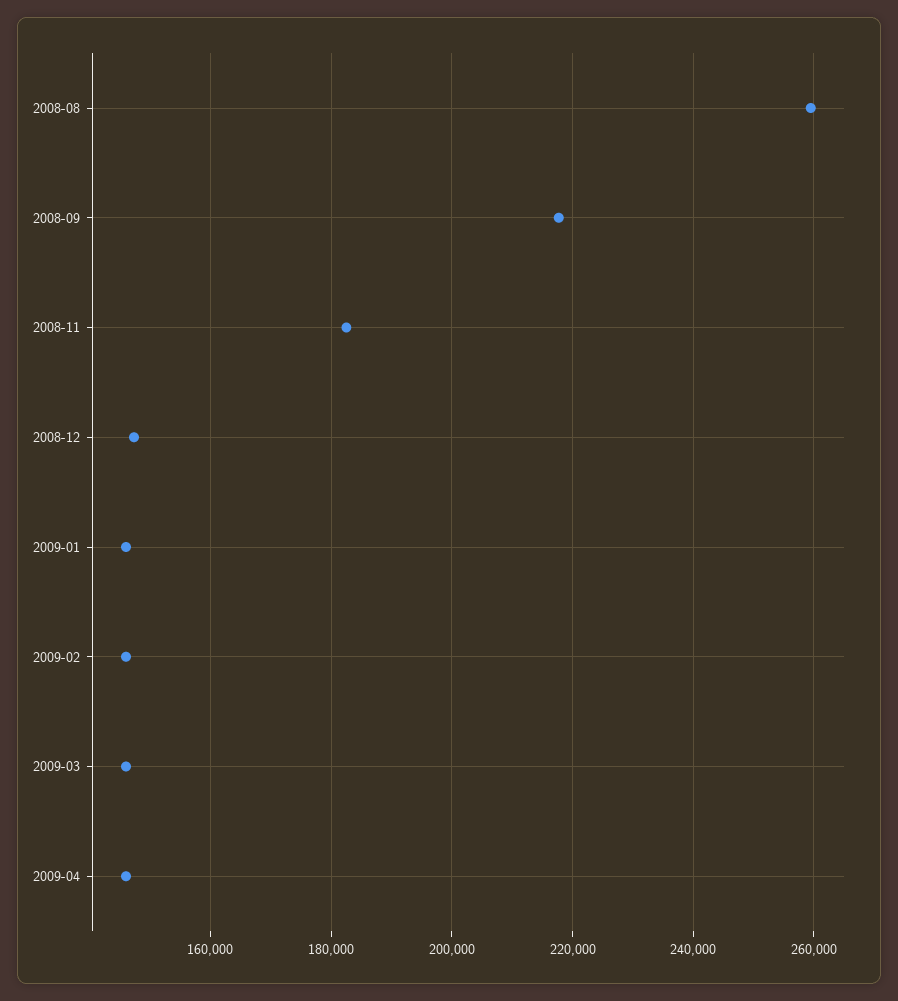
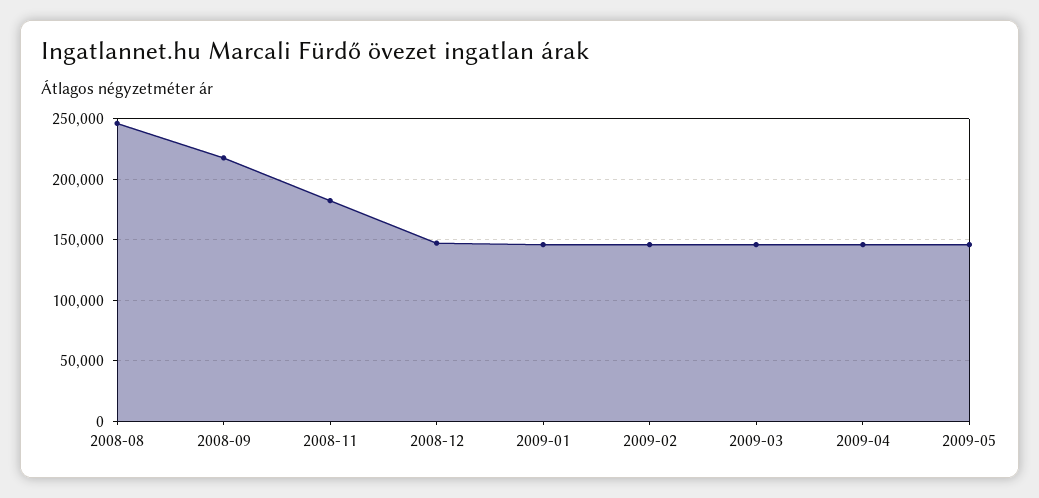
2008-08: 260000 -> 245000
2009-05: none -> 145000

